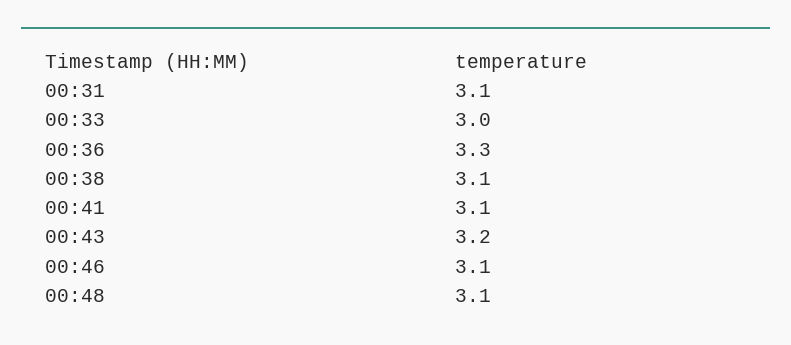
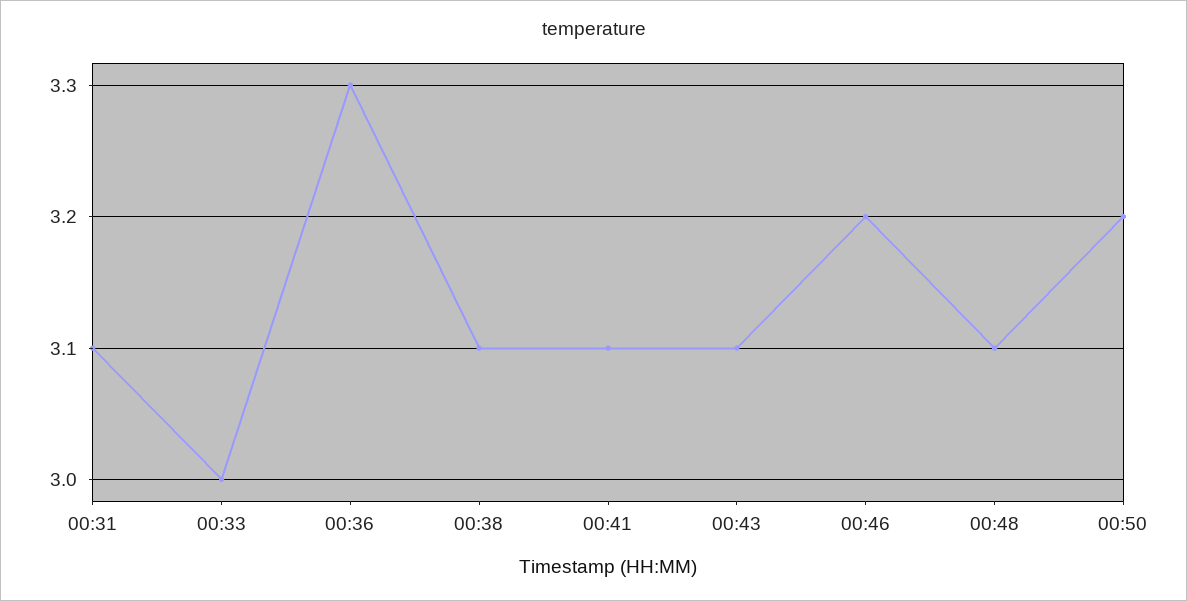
00:43: 3.2 -> 3.1
00:46: 3.1 -> 3.2
00:50: none -> 3.2

